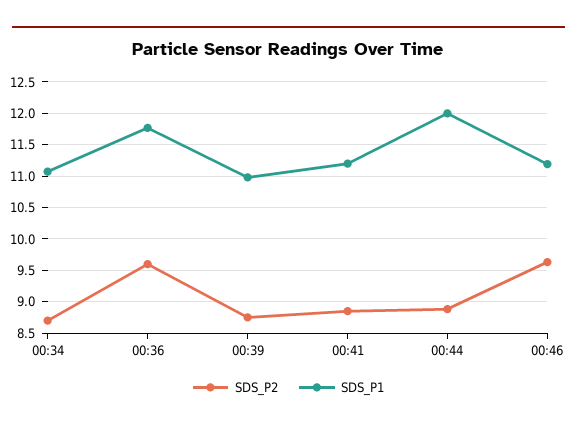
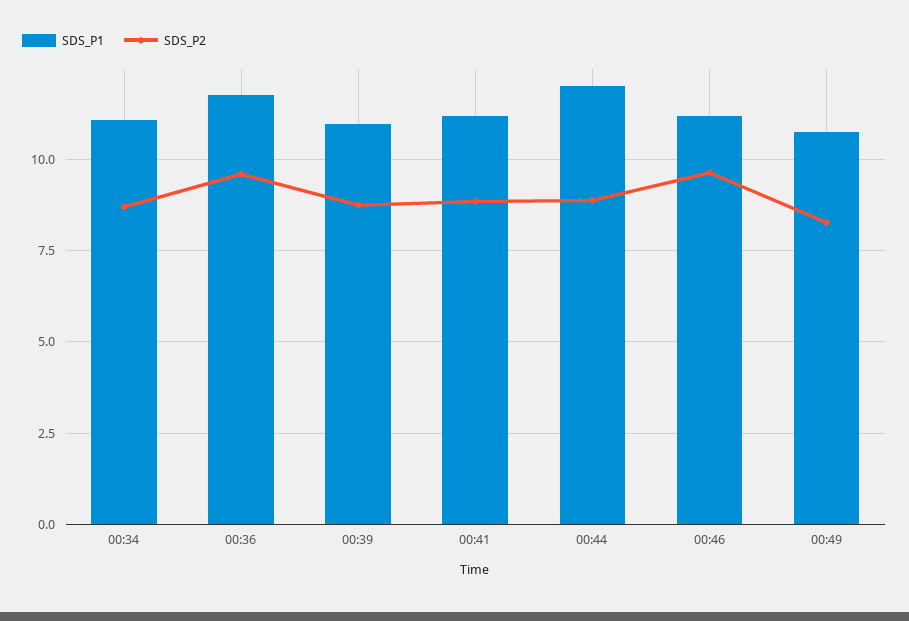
SDS_P1, 00:49: none -> 10.75
SDS_P2, 00:49: none -> 8.25

